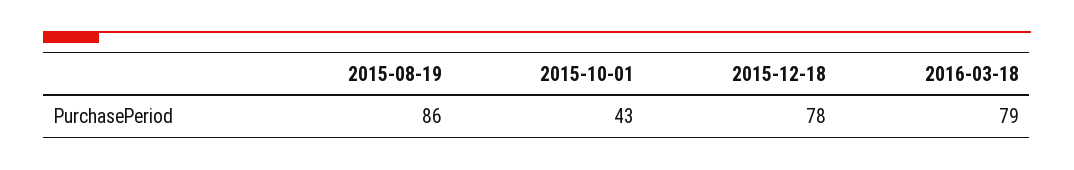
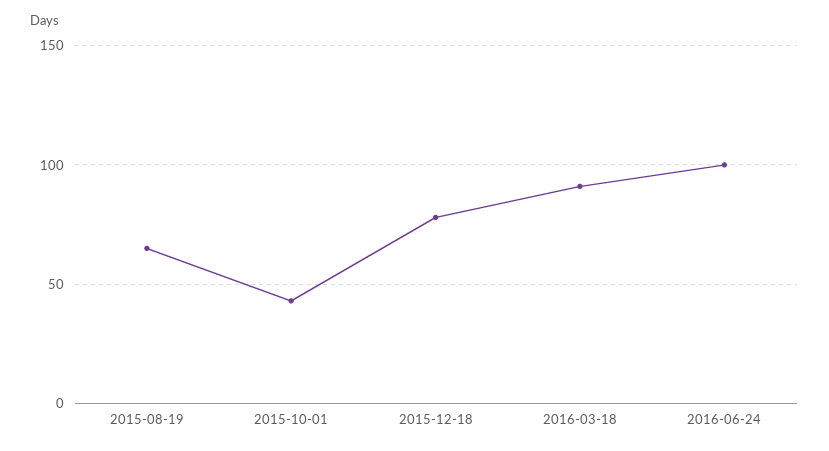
2015-08-19: 86 -> 65
2016-03-18: 79 -> 90
2016-06-24: none -> 100

